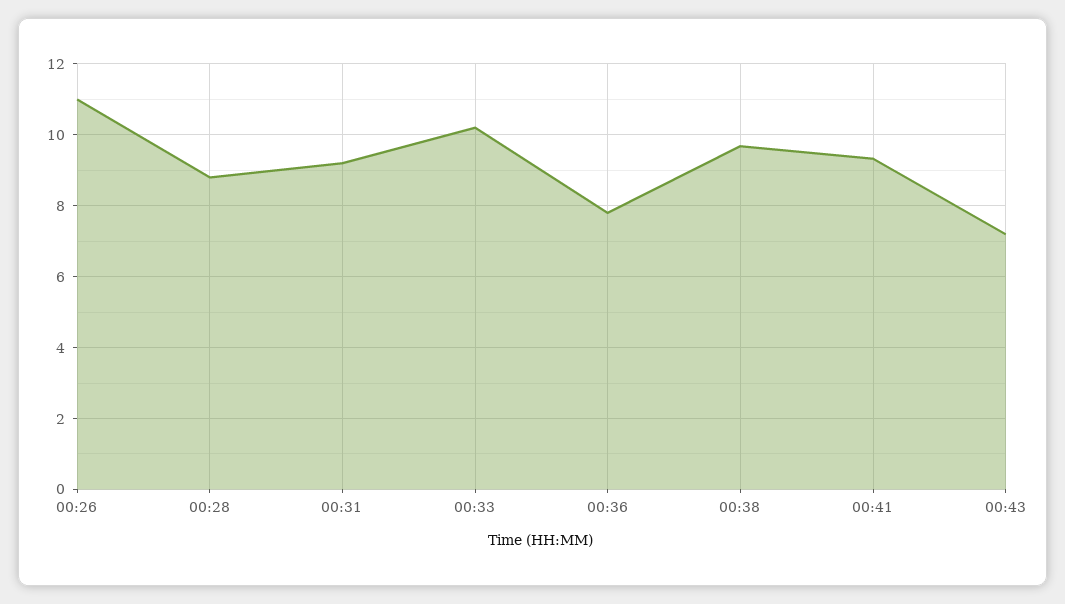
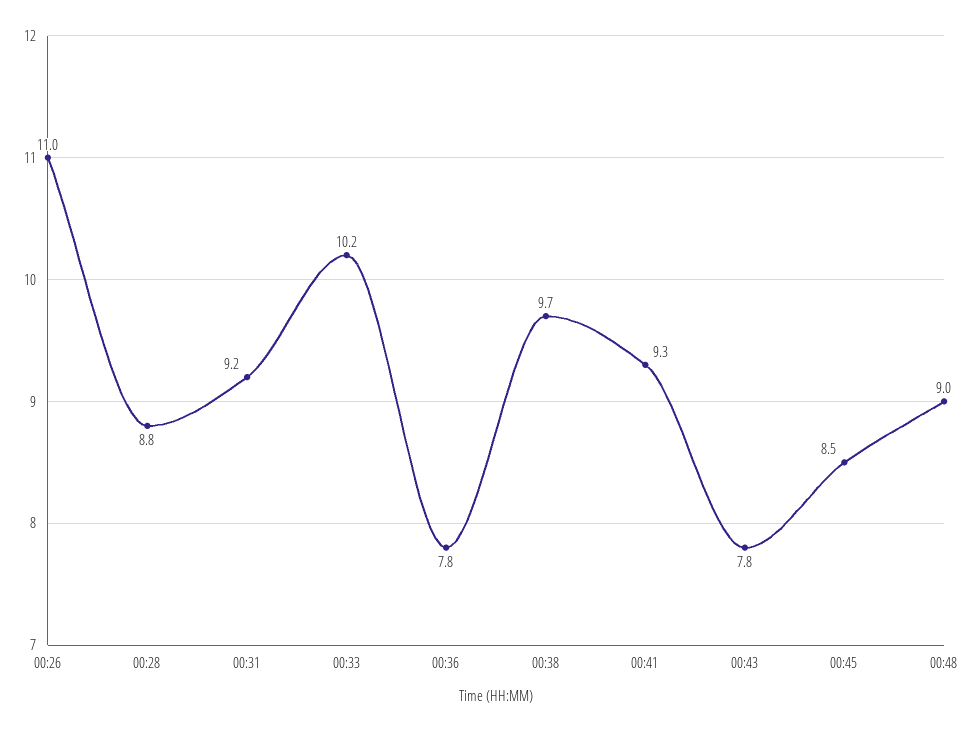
00:43: 7.2 -> 7.8
00:45: none -> 8.5
00:48: none -> 9

